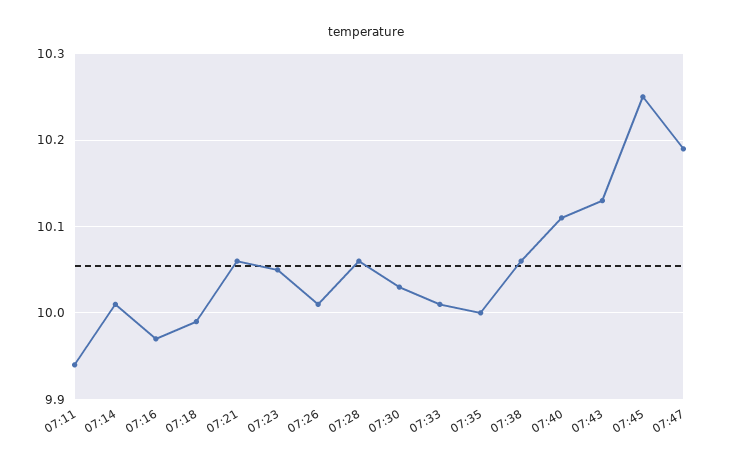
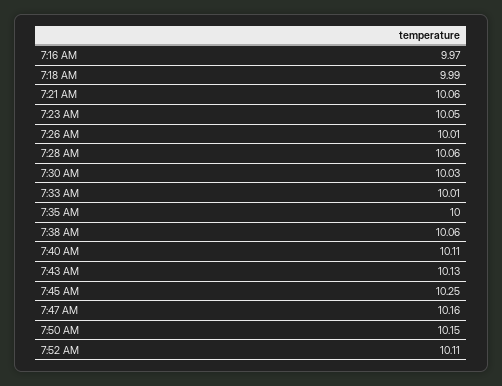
07:11: 9.94 -> none
07:14: 10.01 -> none
07:47: 10.19 -> 10.16
7:50 AM: none -> 10.15
7:52 AM: none -> 10.11

